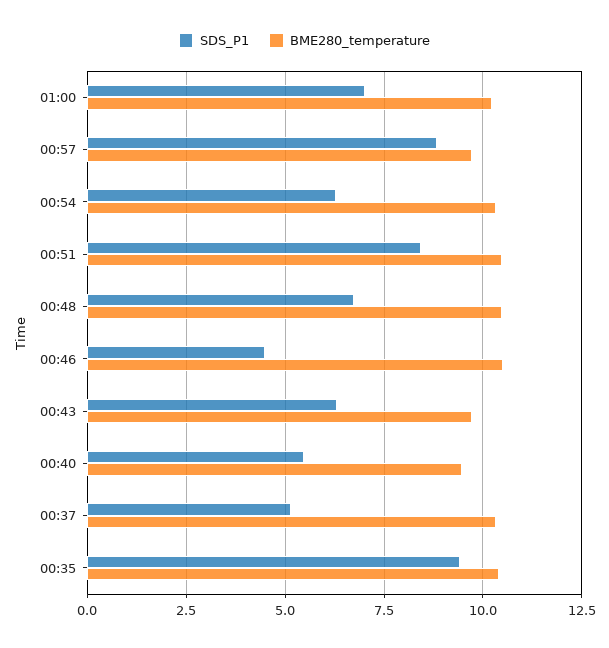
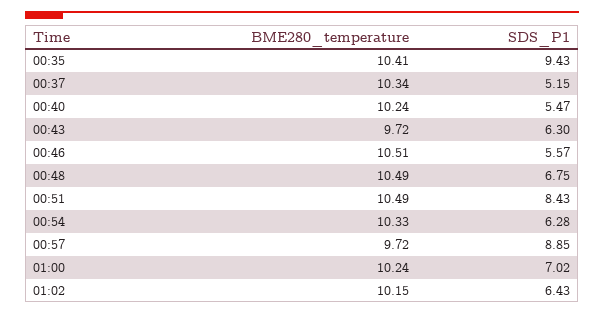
SDS_P1, 00:46: 4.5 -> 5.57
BME280_temperature, 00:40: 9.5 -> 10.24
BME280_temperature, 01:02: none -> 10.15
SDS_P1, 01:02: none -> 6.43

